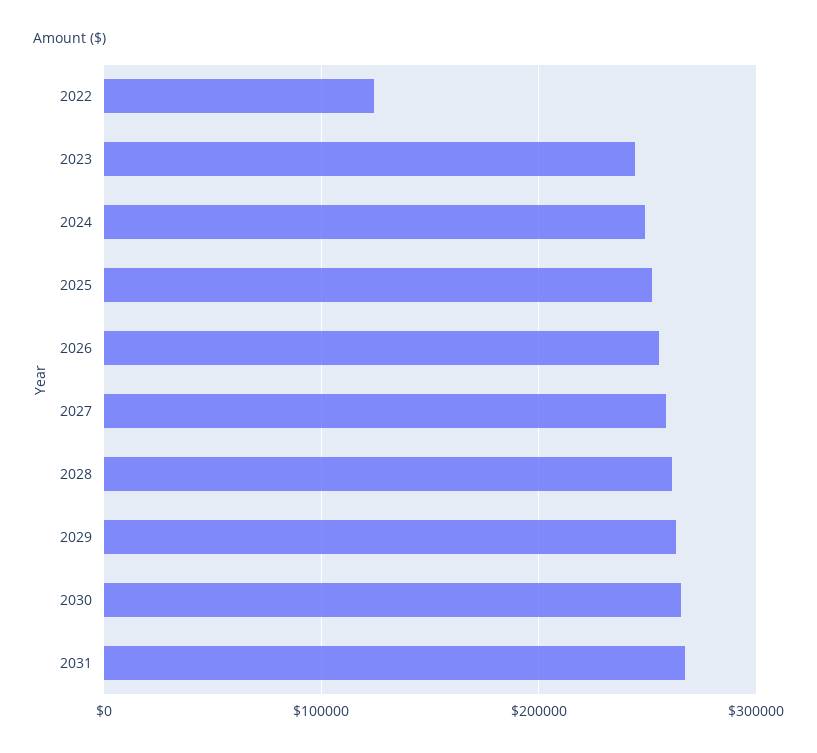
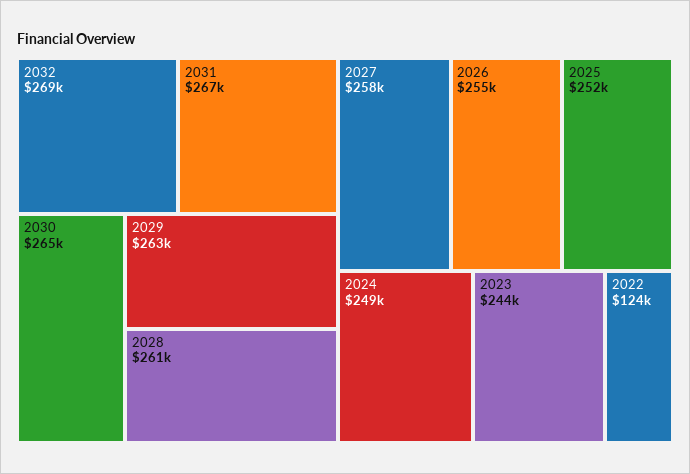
2032: none -> 269000

